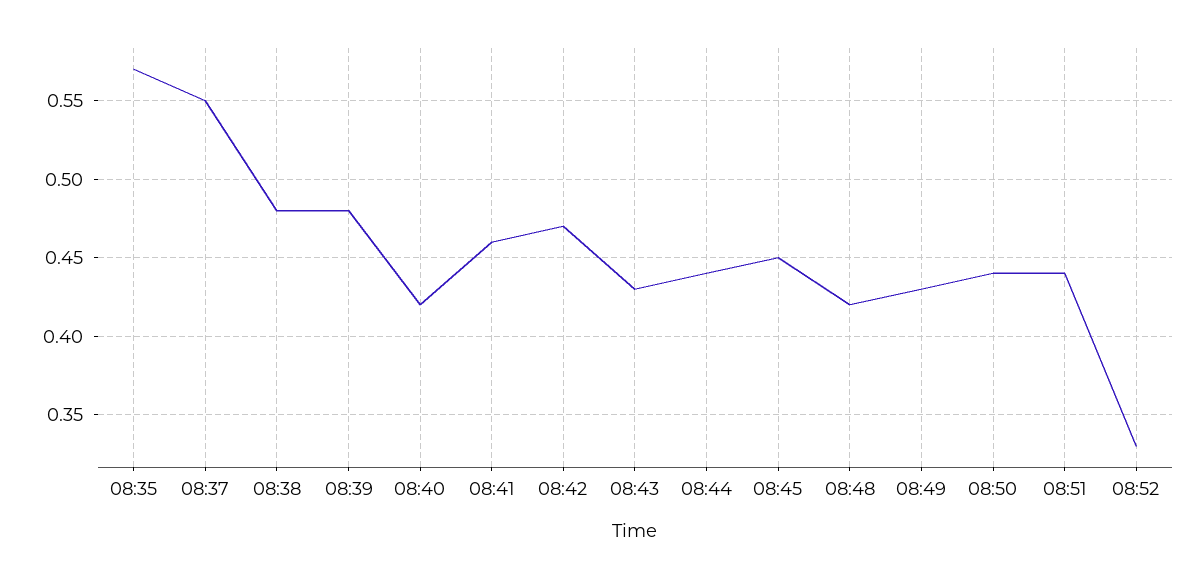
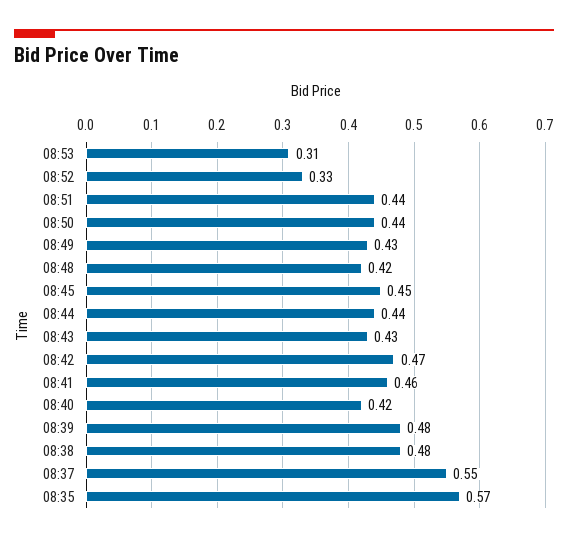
08:53: none -> 0.31

